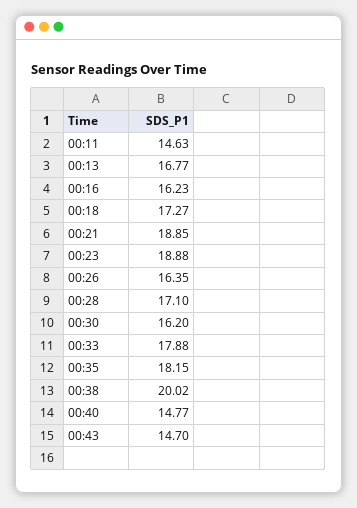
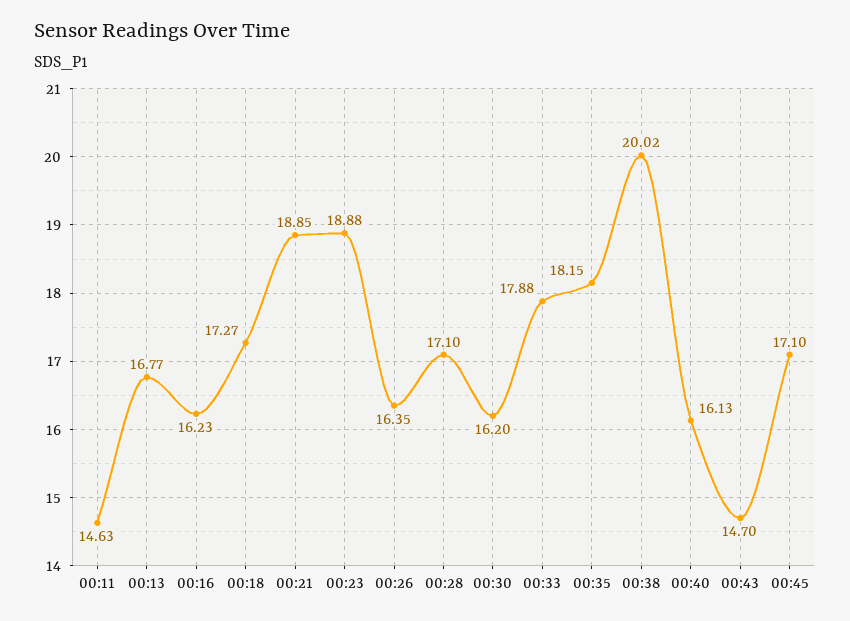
00:40: 14.77 -> 16.13
00:45: none -> 17.1

